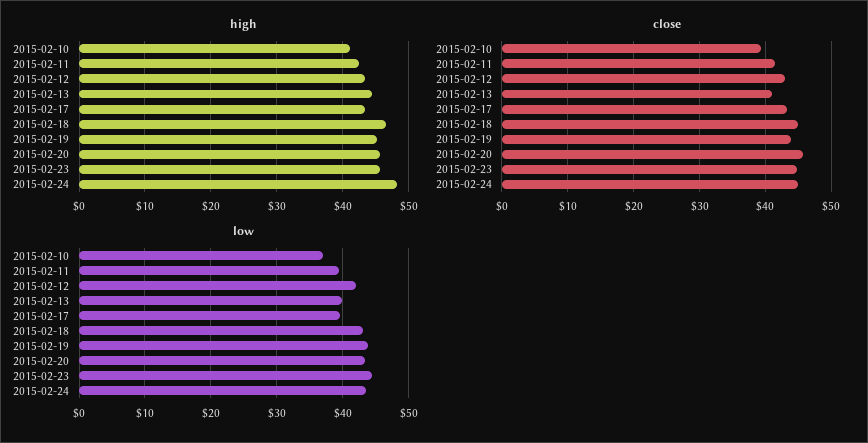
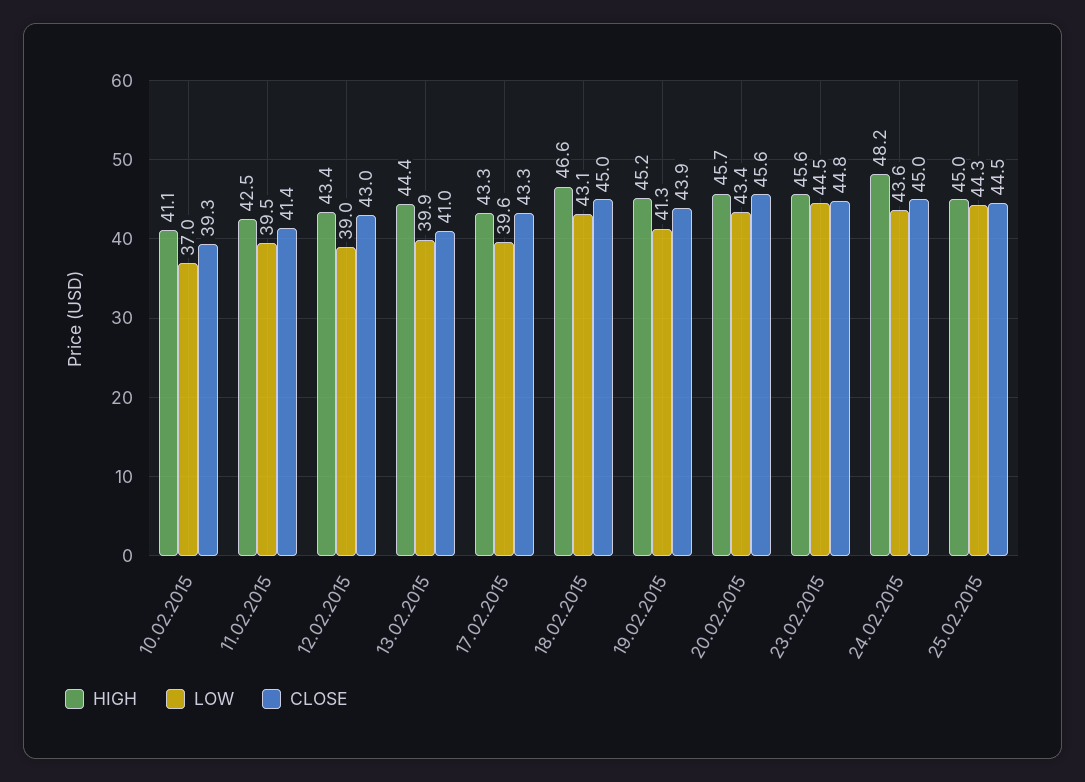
low, 2015-02-12: 42 -> 39
low, 2015-02-19: 44 -> 41.3
high, 25.02.2015: none -> 45
low, 25.02.2015: none -> 44.3
close, 25.02.2015: none -> 44.5

